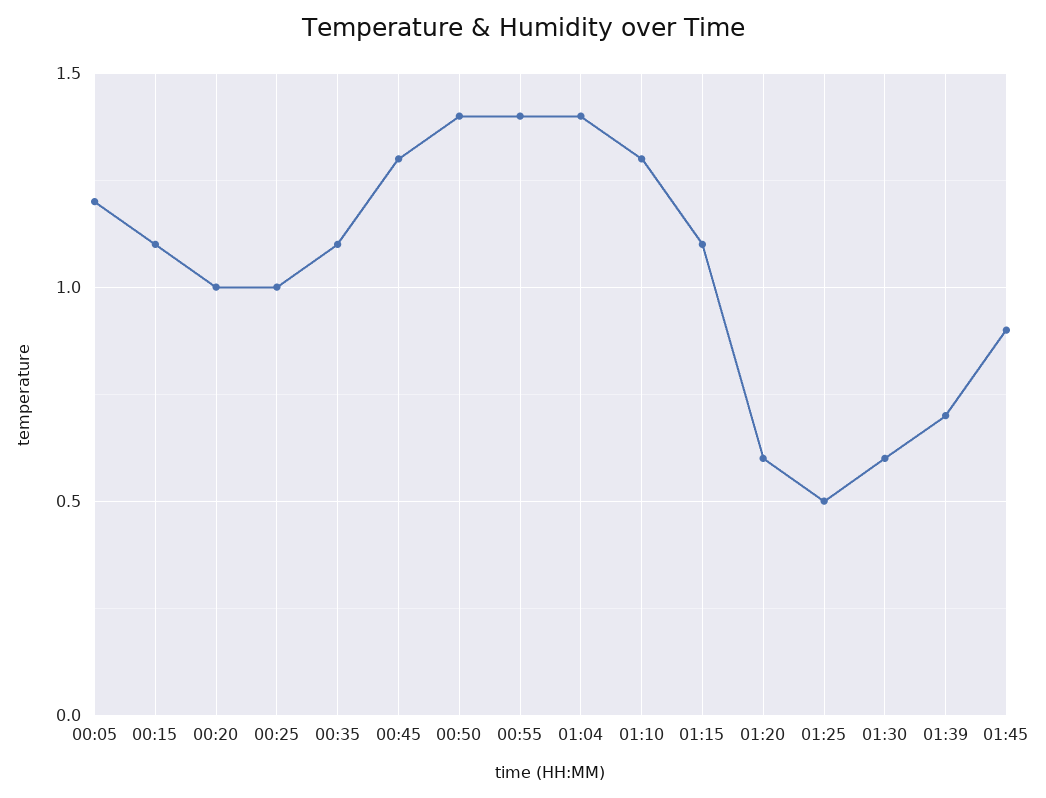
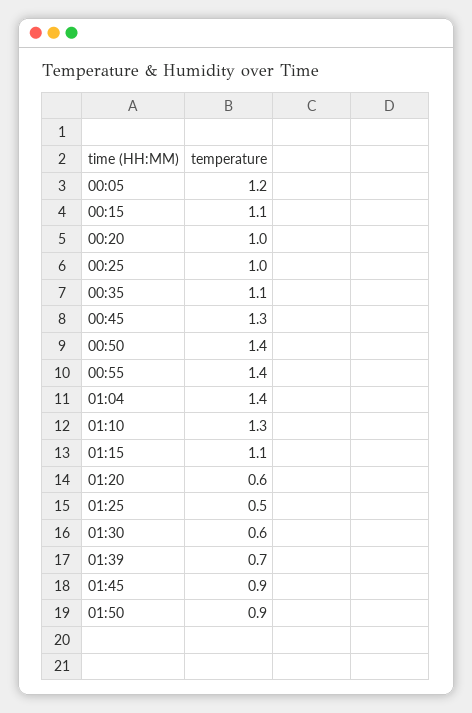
01:50: none -> 0.9

